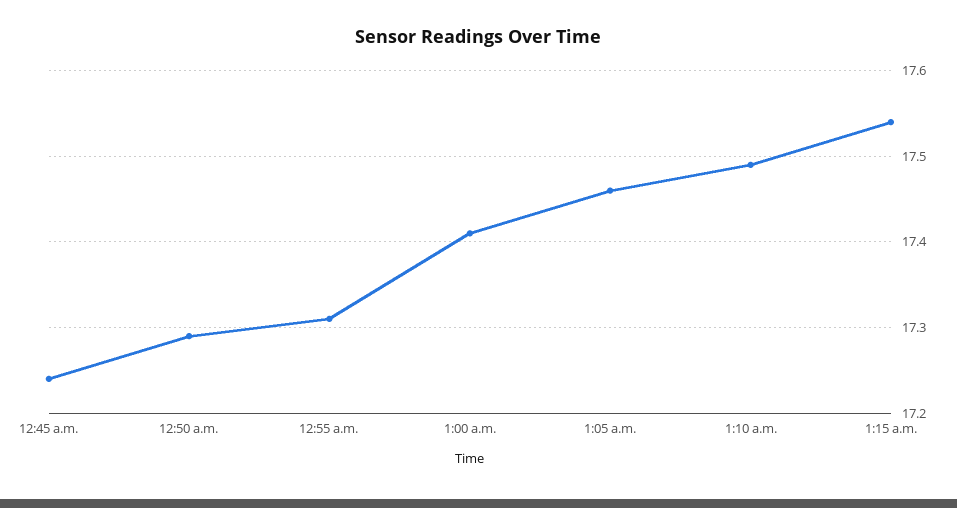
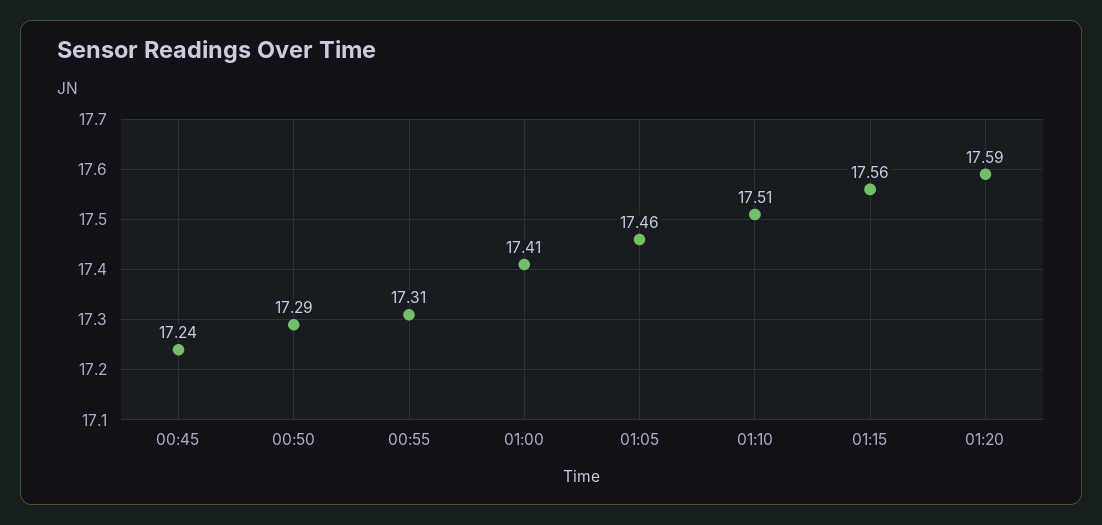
1:10 a.m.: 17.49 -> 17.51
1:15 a.m.: 17.54 -> 17.56
01:20: none -> 17.59

